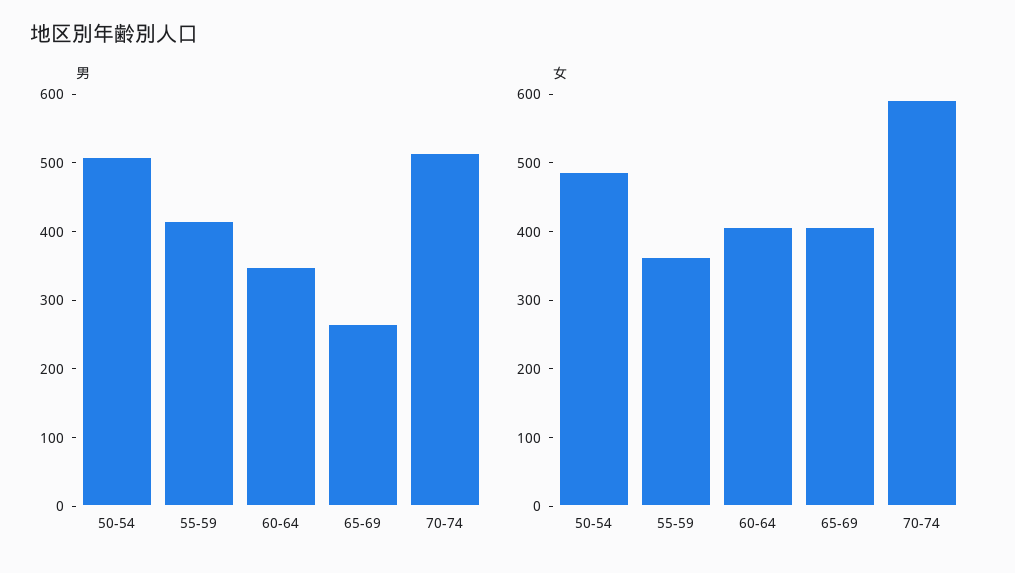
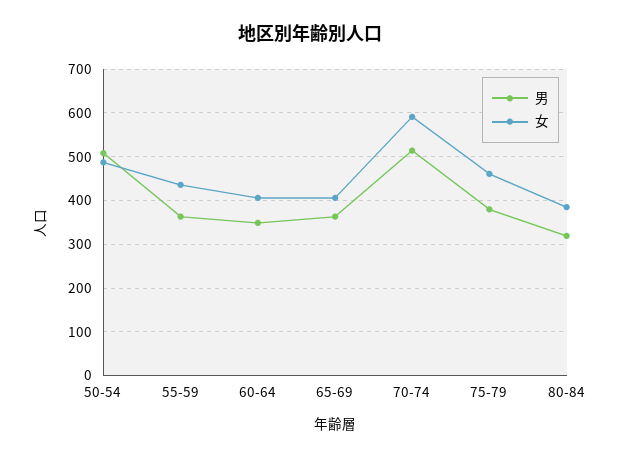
男, 55-59: 420 -> 360
男, 65-69: 260 -> 360
女, 55-59: 360 -> 440
男, 75-79: none -> 380
女, 75-79: none -> 460
男, 80-84: none -> 320
女, 80-84: none -> 380

